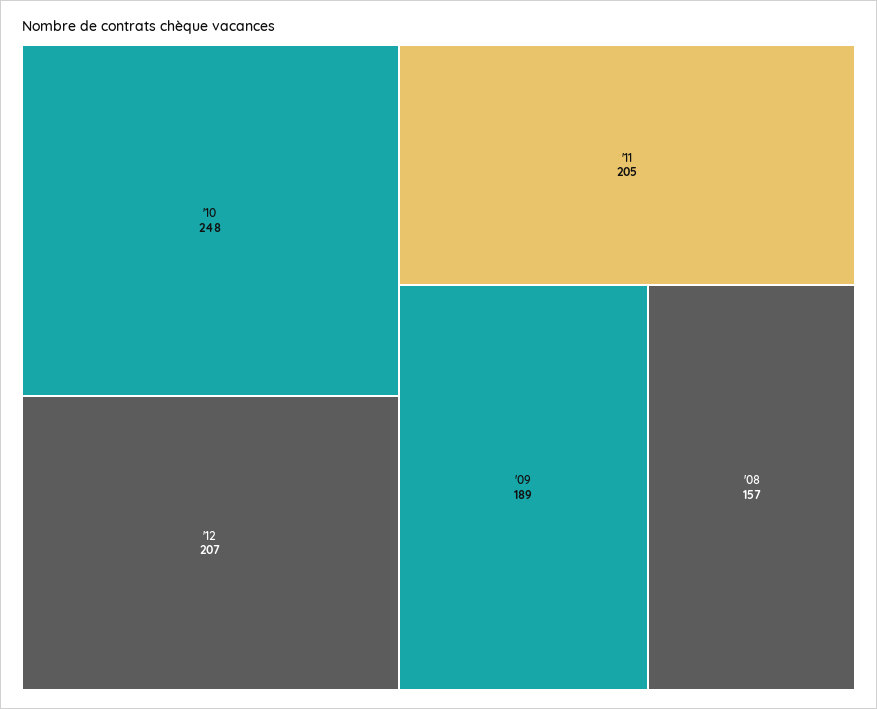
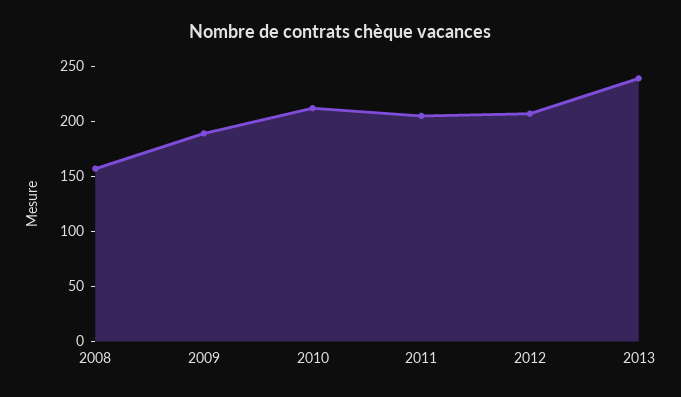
'10: 248 -> 210
2013: none -> 240

